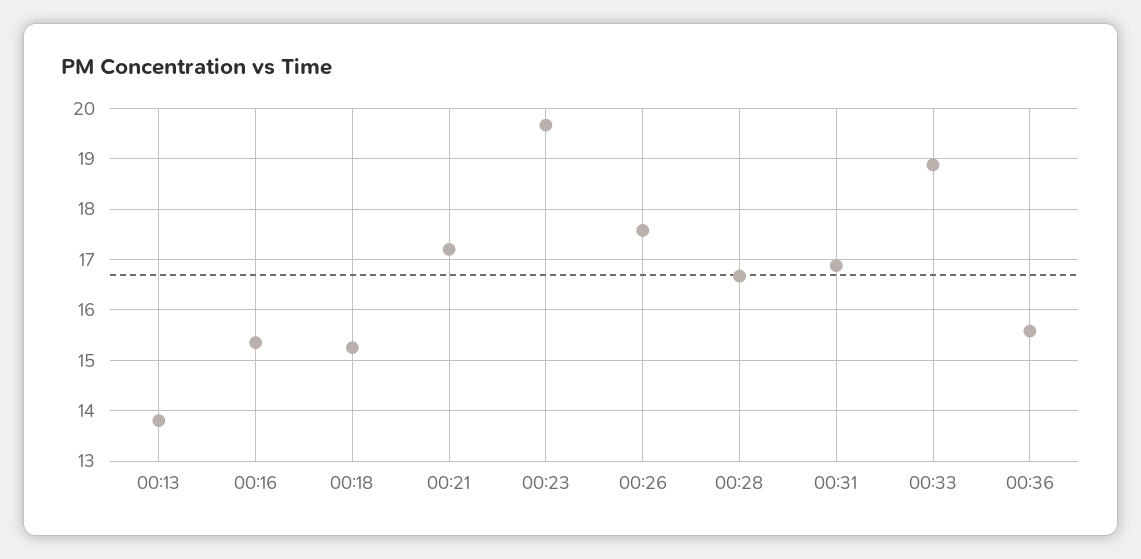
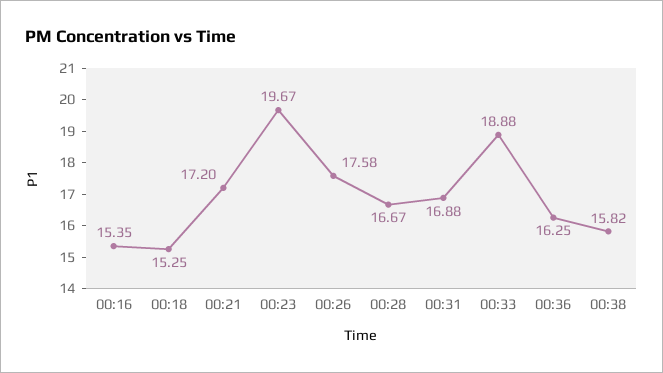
00:13: 13.8 -> none
00:36: 15.6 -> 16.25
00:38: none -> 15.82

